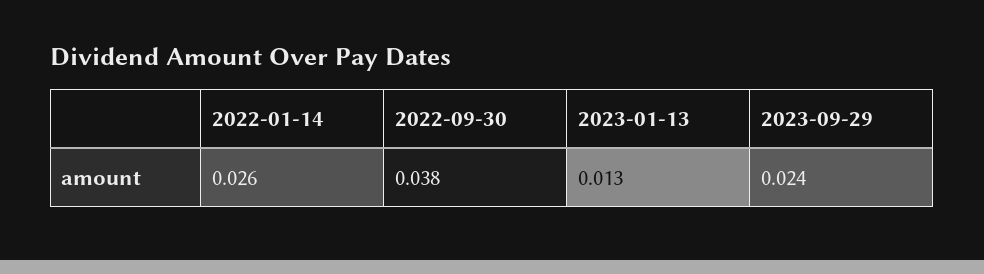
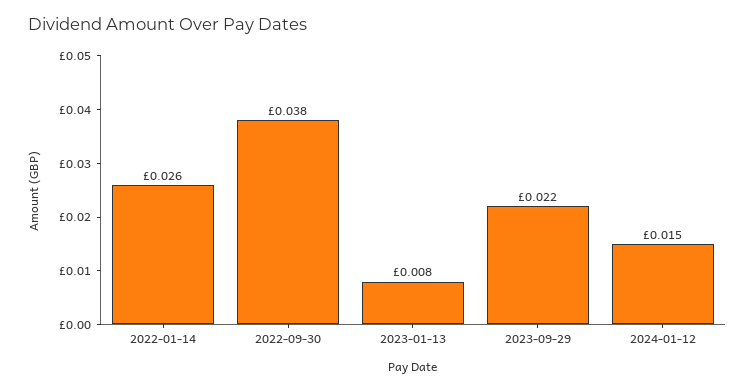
2023-01-13: 0.013 -> 0.008
2023-09-29: 0.024 -> 0.022
2024-01-12: none -> 0.015

